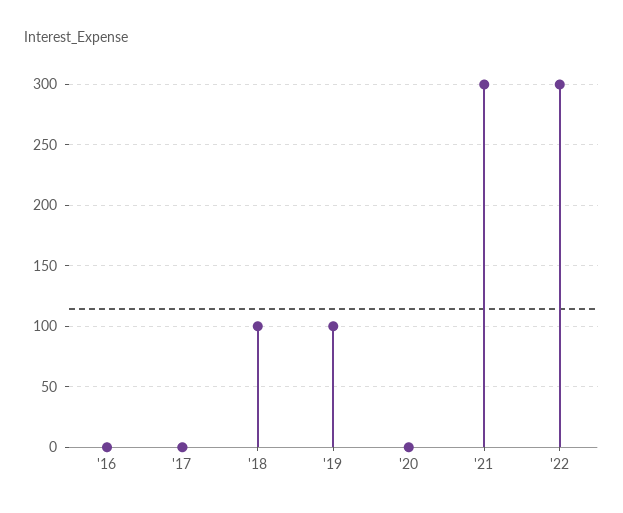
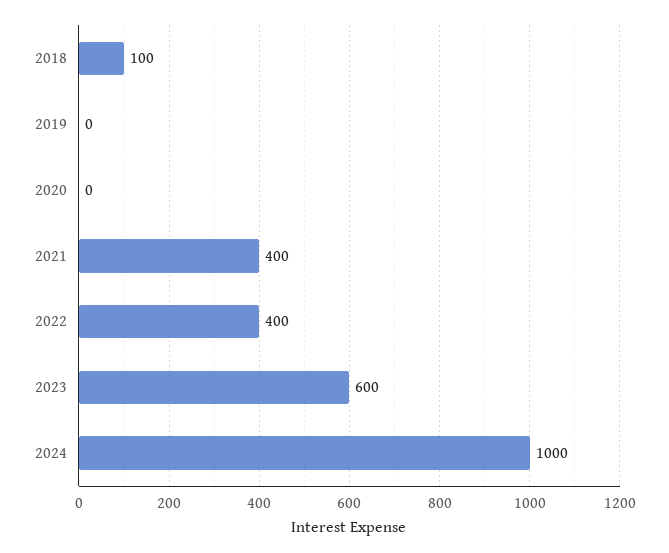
'16: 0 -> none
'17: 0 -> none
'19: 100 -> 0
'21: 300 -> 400
'22: 300 -> 400
2023: none -> 600
2024: none -> 1000

